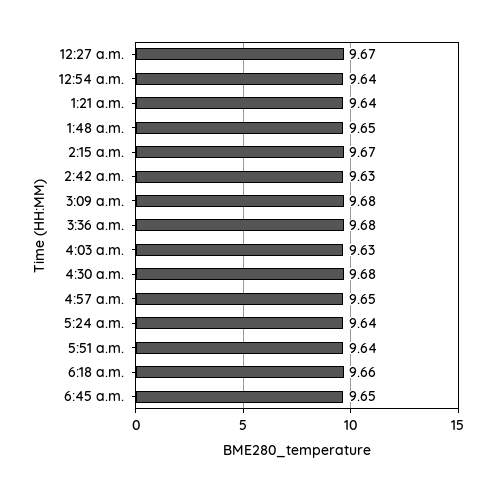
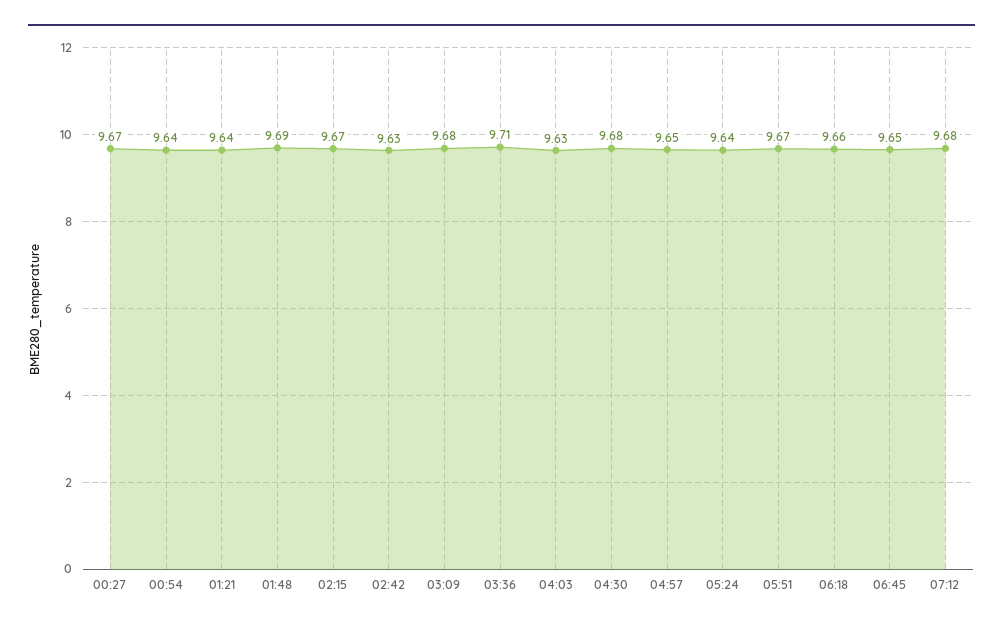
1:48 a.m.: 9.65 -> 9.69
3:36 a.m.: 9.68 -> 9.71
5:51 a.m.: 9.64 -> 9.67
07:12: none -> 9.68

